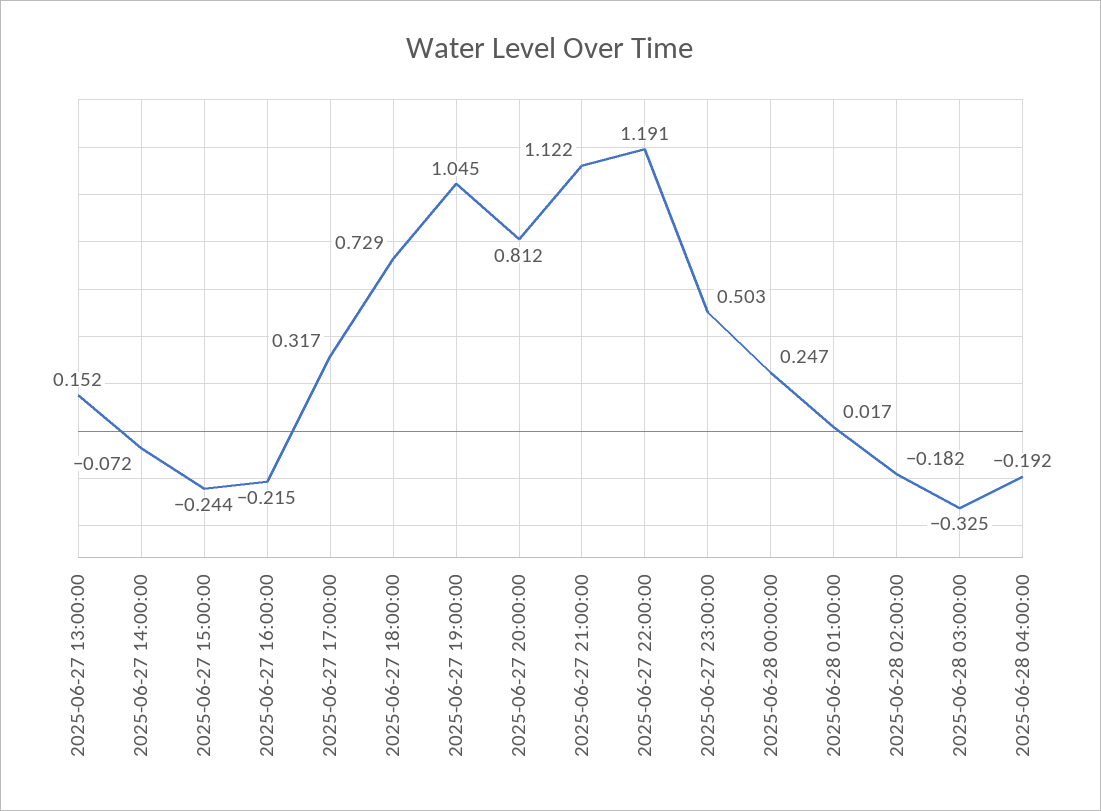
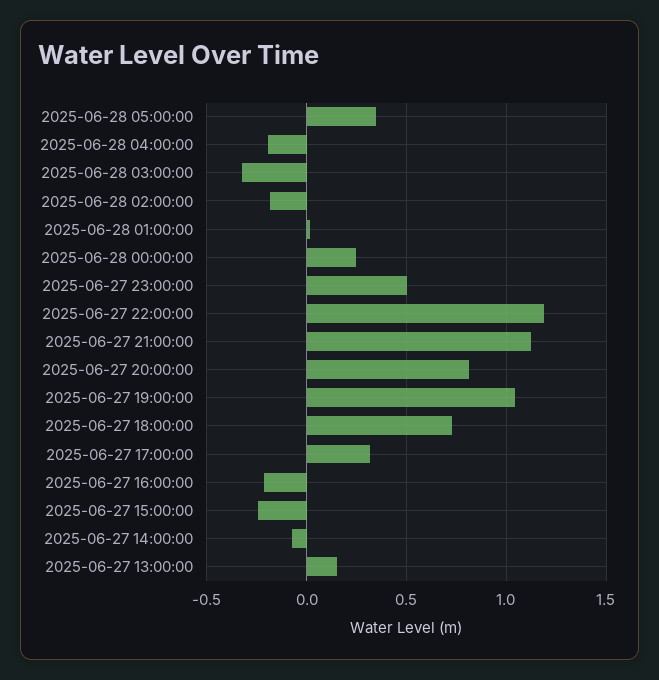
2025-06-28 05:00:00: none -> 0.35

